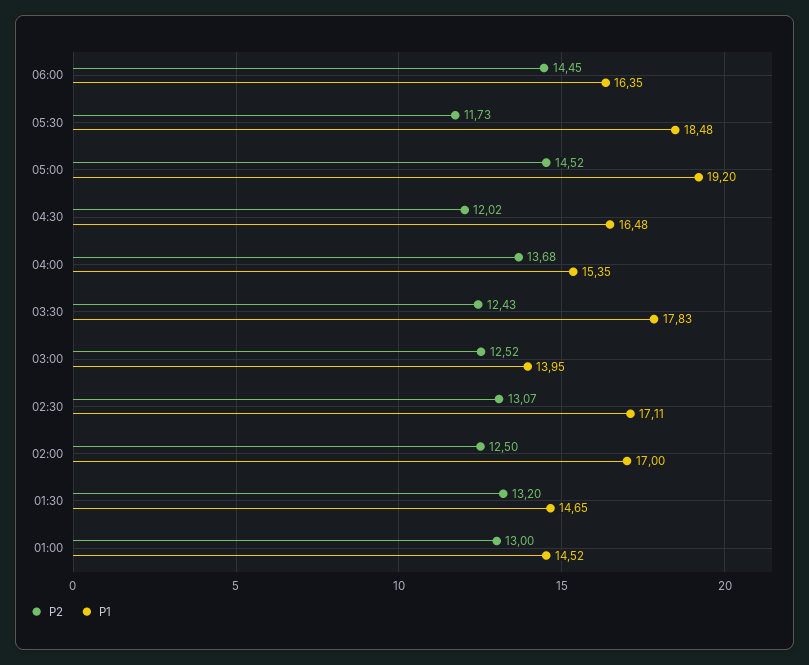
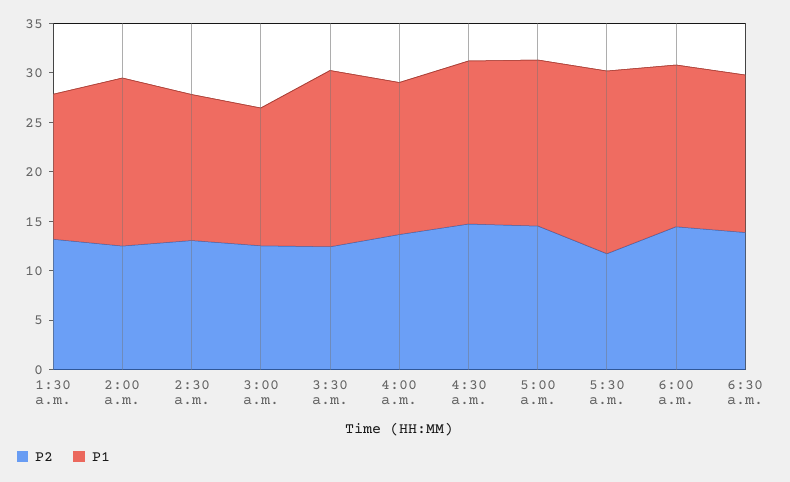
P1, 05:00: 19.2 -> 17
P2, 04:30: 12.02 -> 15
P1, 02:30: 17.11 -> 15
P2, 01:00: 13 -> none
P1, 01:00: 14.52 -> none
P2, 6:30 a.m.: none -> 14
P1, 6:30 a.m.: none -> 16

